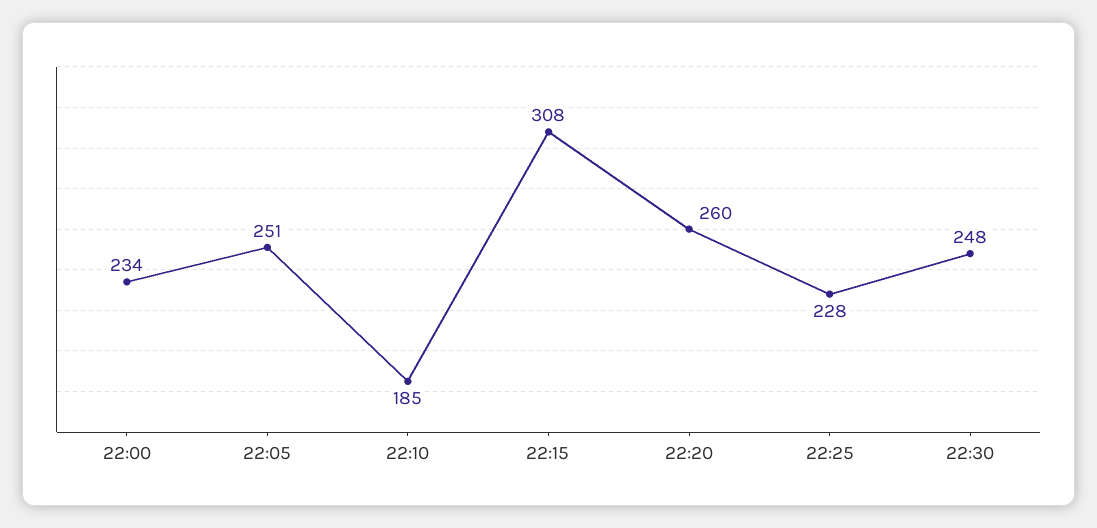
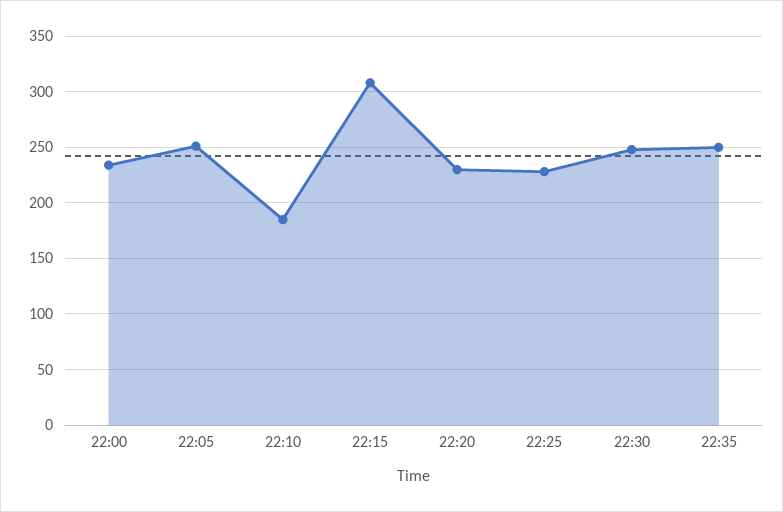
22:20: 260 -> 230
22:35: none -> 250

